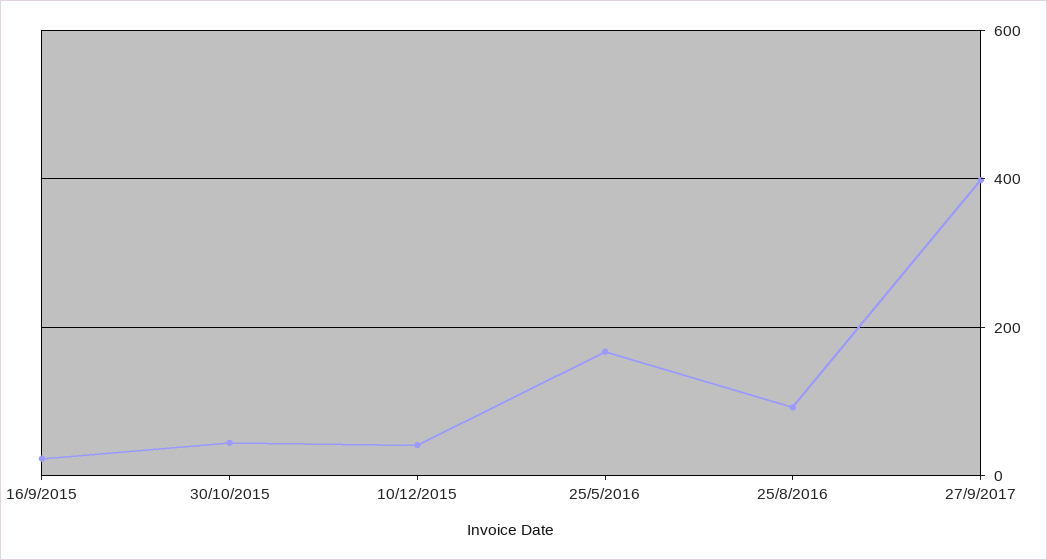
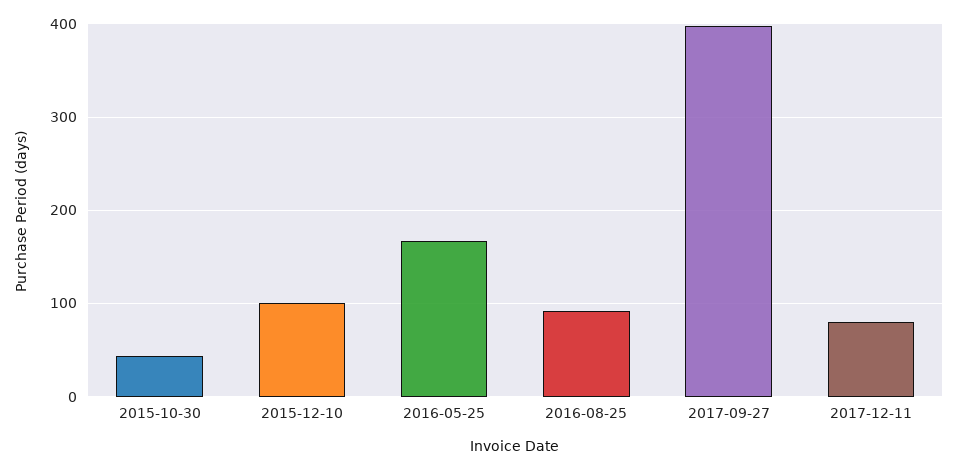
16/9/2015: 20 -> none
10/12/2015: 40 -> 100
2017-12-11: none -> 80

